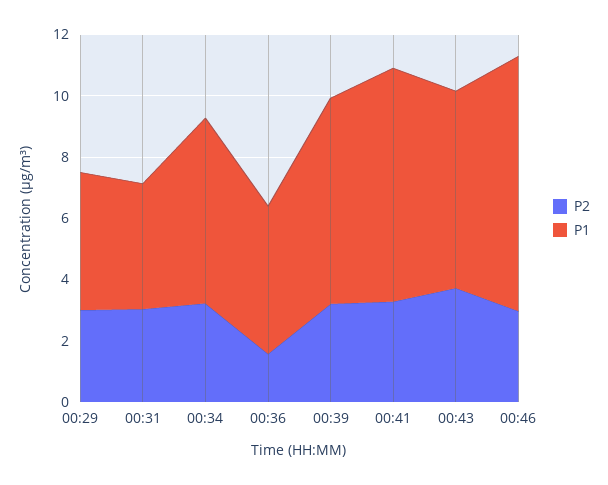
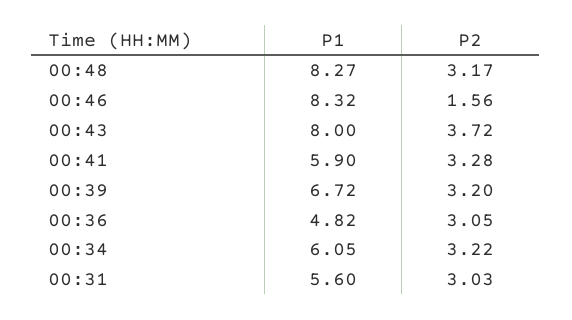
P2, 00:29: 3 -> none
P1, 00:29: 4.5 -> none
P1, 00:31: 4 -> 5.6
P2, 00:36: 1.5 -> 3.05
P1, 00:41: 7.5 -> 5.9
P1, 00:43: 6.5 -> 8
P2, 00:46: 3 -> 1.56
P1, 00:48: none -> 8.27
P2, 00:48: none -> 3.17

